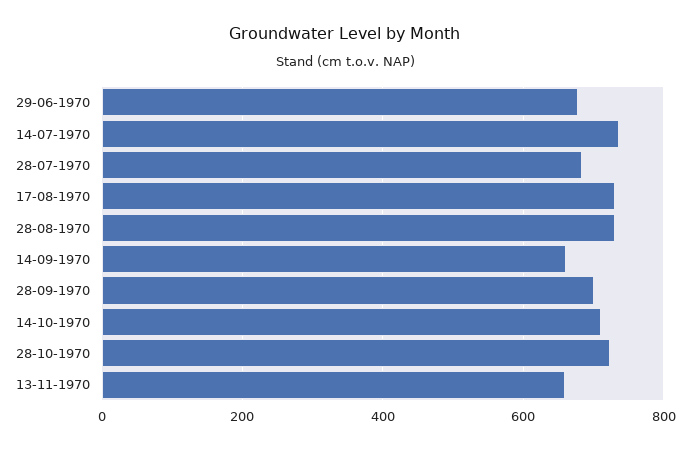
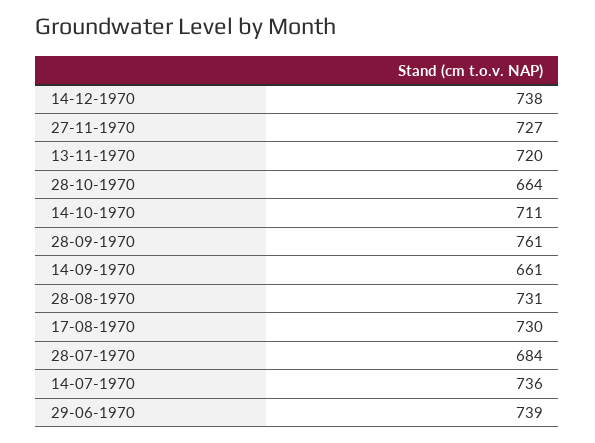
29-06-1970: 680 -> 739
28-09-1970: 700 -> 761
28-10-1970: 720 -> 664
13-11-1970: 660 -> 720
14-12-1970: none -> 738
27-11-1970: none -> 727

